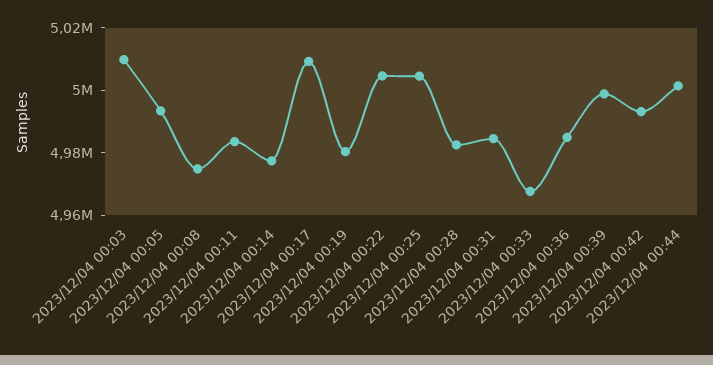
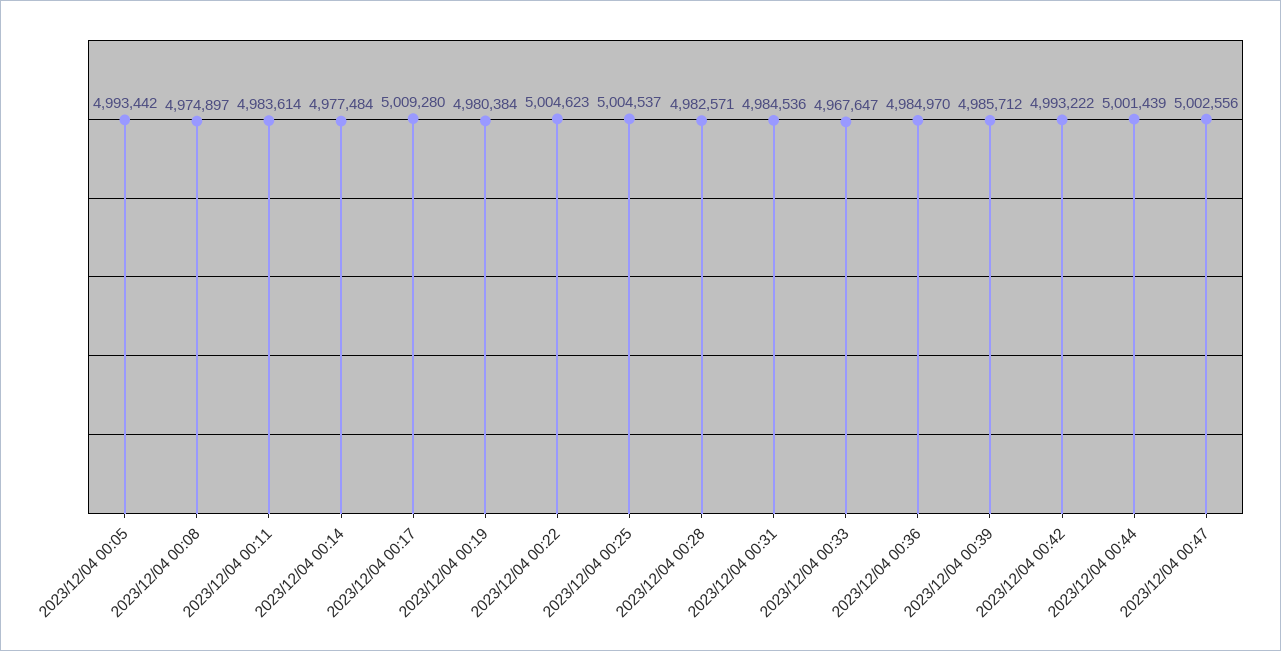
2023/12/04 00:03: 5010000 -> none
2023/12/04 00:39: 5000000 -> 4985712
2023/12/04 00:47: none -> 5002556

